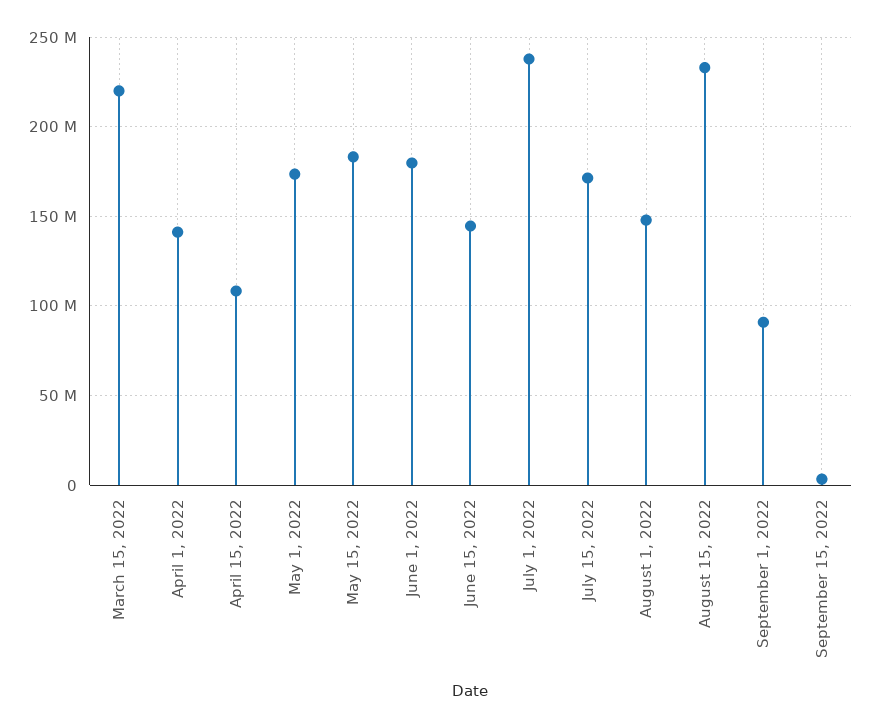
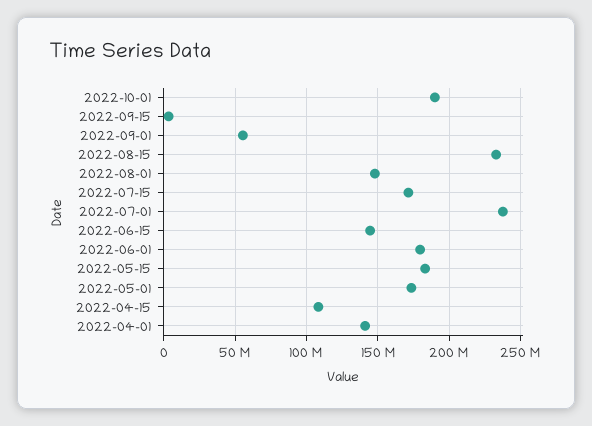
March 15, 2022: 220000000 -> none
September 1, 2022: 90000000 -> 55000000
2022-10-01: none -> 190000000

